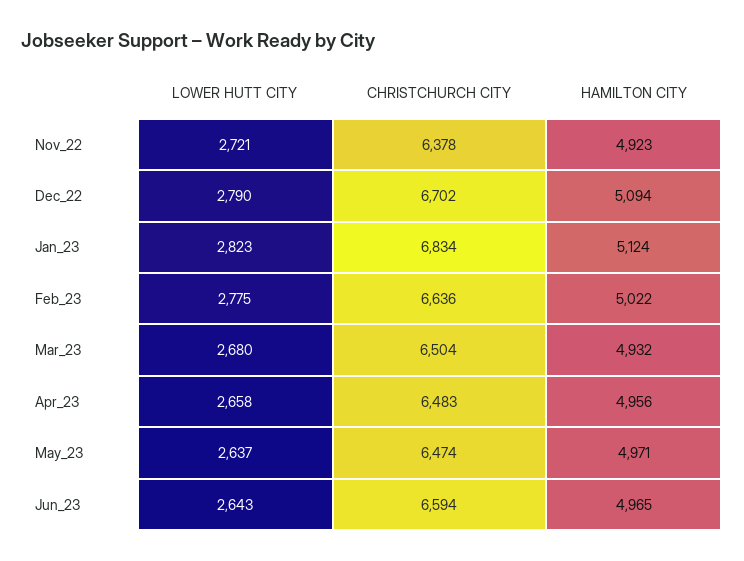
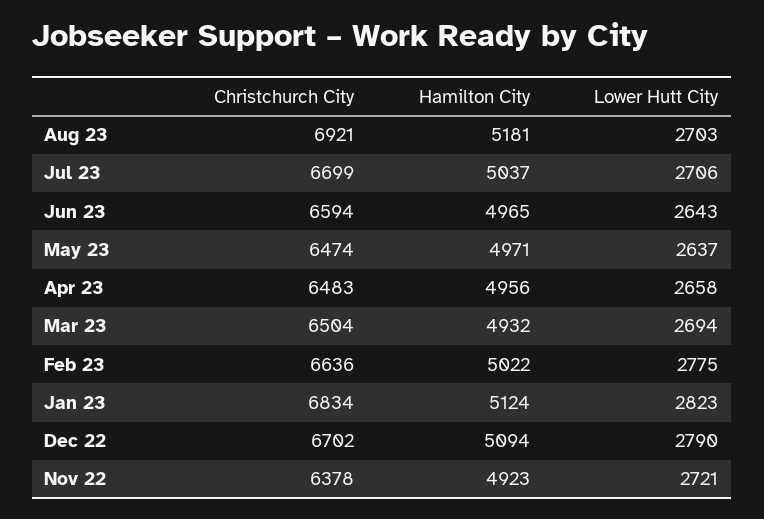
LOWER HUTT CITY, Mar_23: 2680 -> 2694
CHRISTCHURCH CITY, Aug 23: none -> 6921
HAMILTON CITY, Aug 23: none -> 5181
LOWER HUTT CITY, Aug 23: none -> 2703
CHRISTCHURCH CITY, Jul 23: none -> 6699
HAMILTON CITY, Jul 23: none -> 5037
LOWER HUTT CITY, Jul 23: none -> 2706

